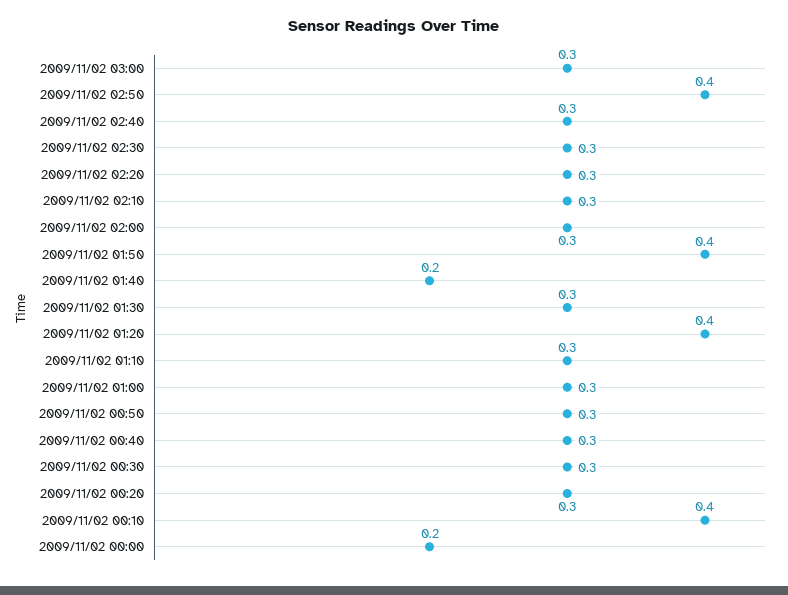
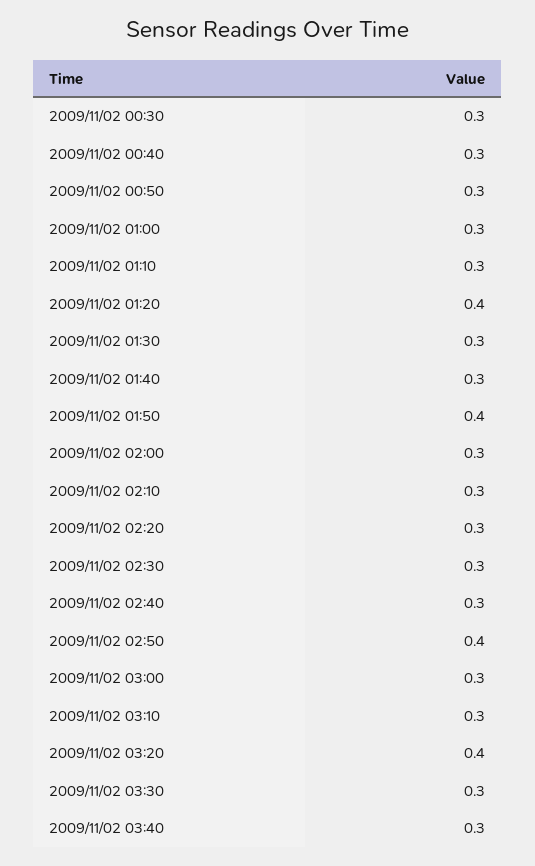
2009/11/02 01:40: 0.2 -> 0.3
2009/11/02 00:20: 0.3 -> none
2009/11/02 00:10: 0.4 -> none
2009/11/02 00:00: 0.2 -> none
2009/11/02 03:10: none -> 0.3
2009/11/02 03:20: none -> 0.4
2009/11/02 03:30: none -> 0.3
2009/11/02 03:40: none -> 0.3

